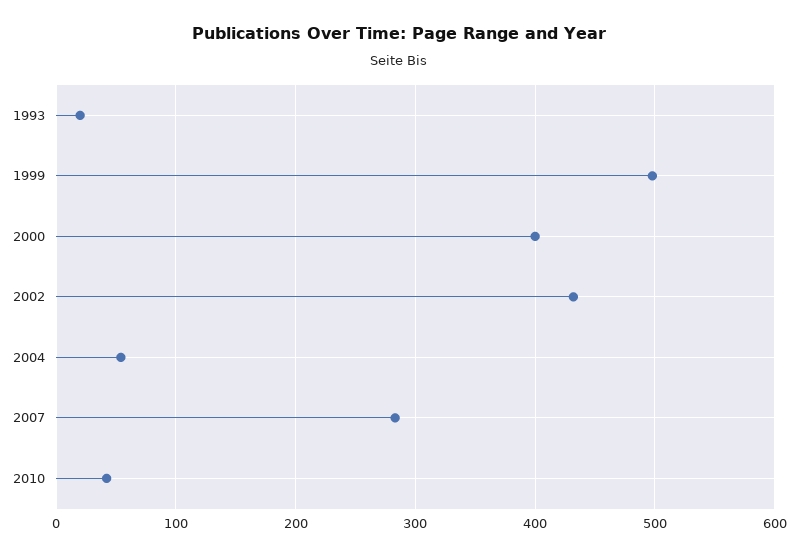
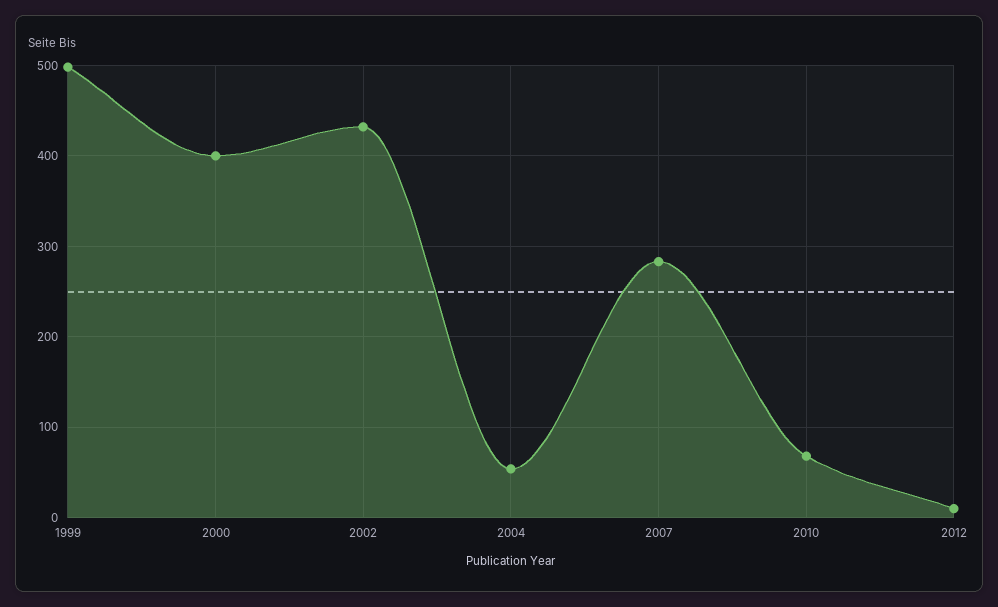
1993: 20 -> none
2010: 40 -> 70
2012: none -> 10

